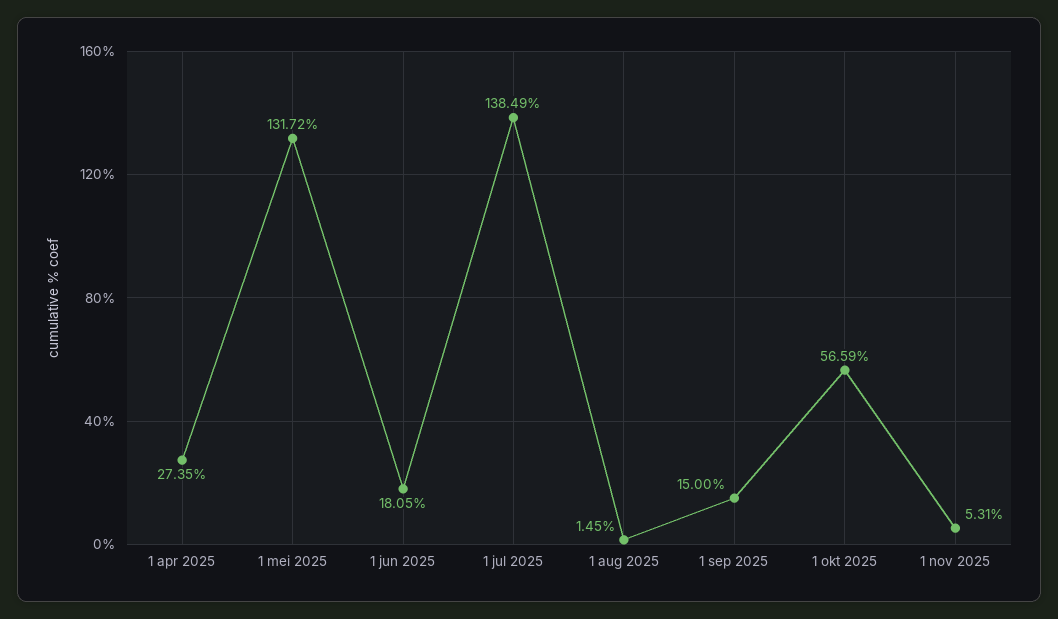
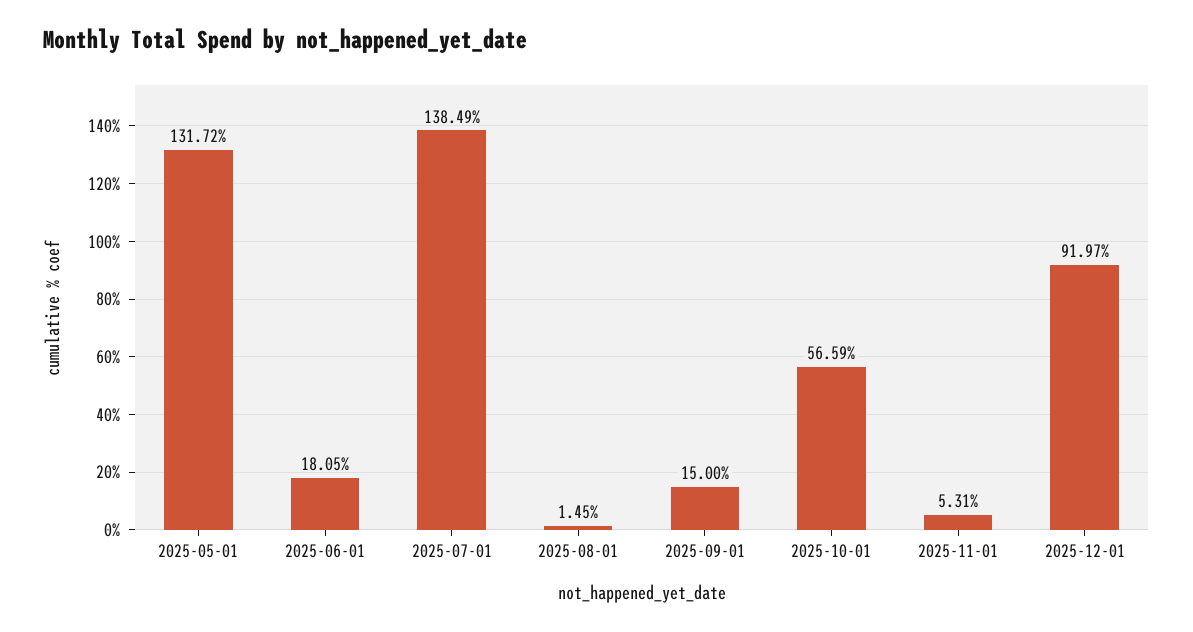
1 apr 2025: 27.35 -> none
2025-12-01: none -> 91.97

